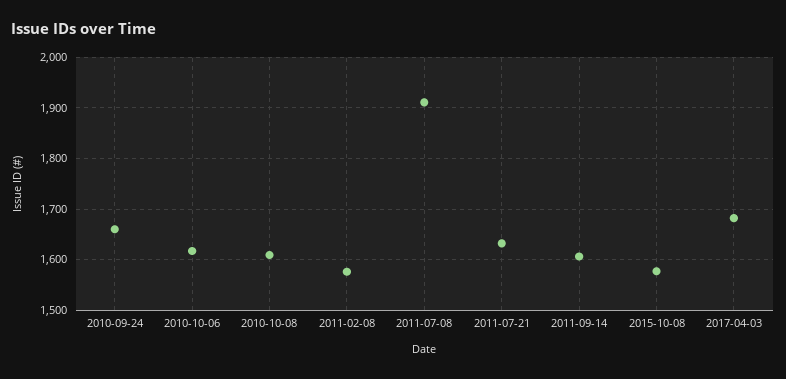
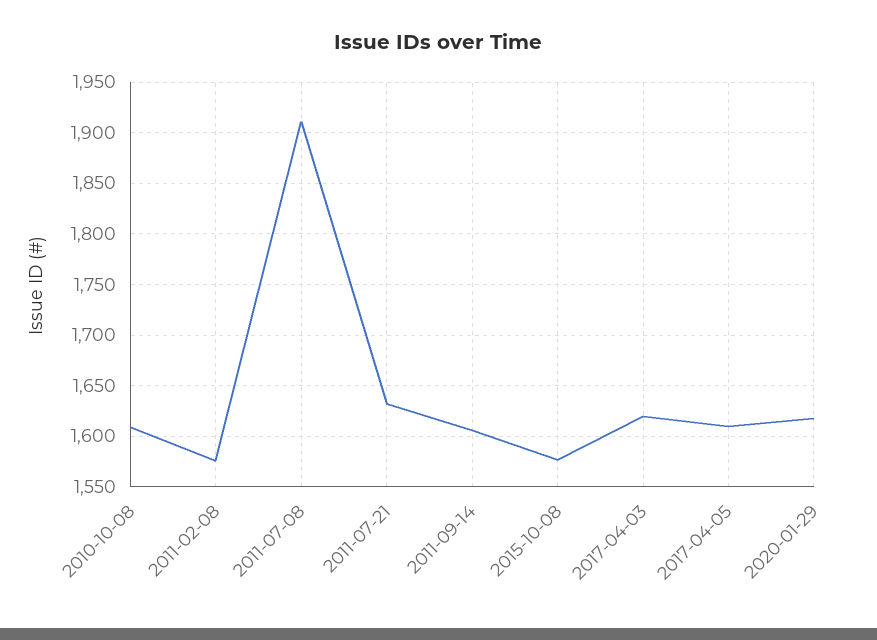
2010-09-24: 1660 -> none
2010-10-06: 1620 -> none
2017-04-03: 1680 -> 1620
2017-04-05: none -> 1610
2020-01-29: none -> 1620

